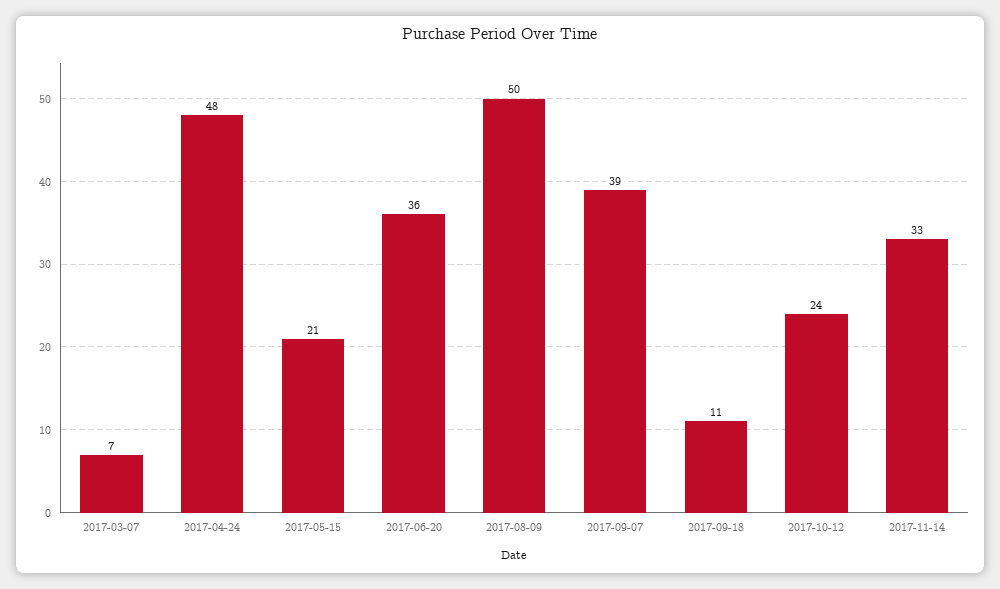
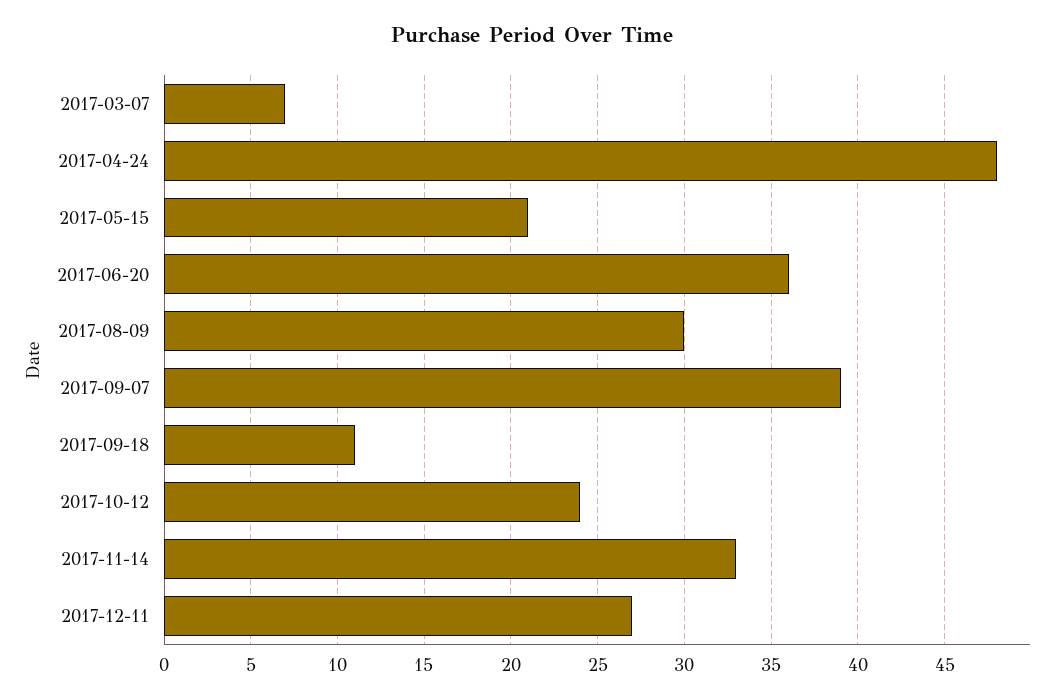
2017-08-09: 50 -> 30
2017-12-11: none -> 27

